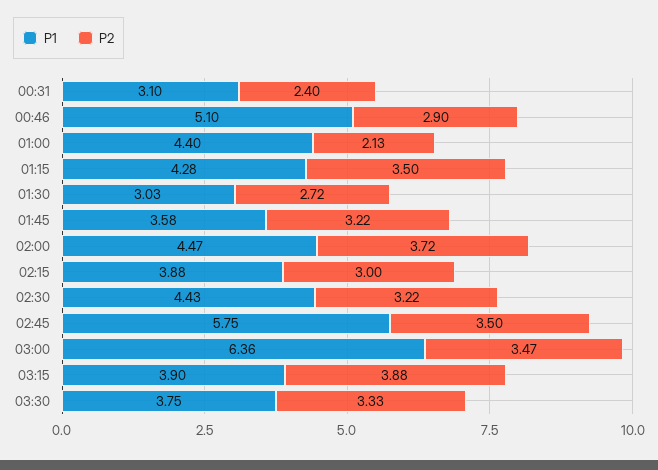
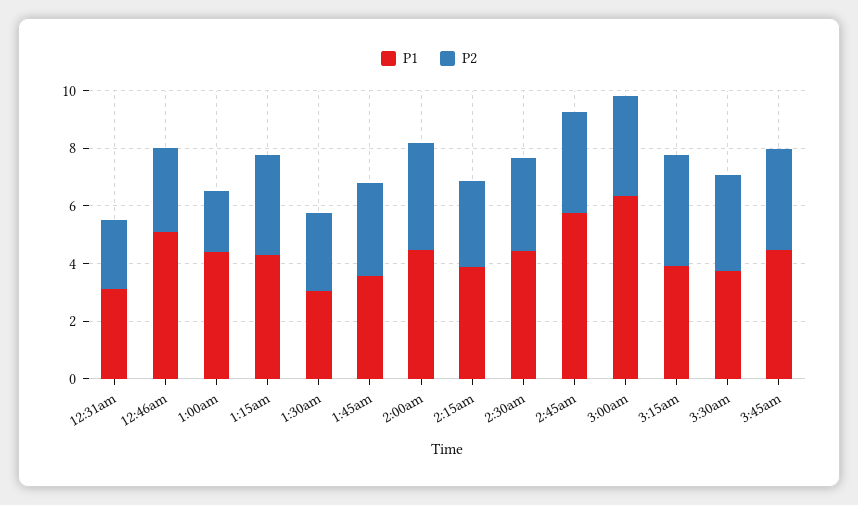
P1, 3:45am: none -> 4.5
P2, 3:45am: none -> 3.5

